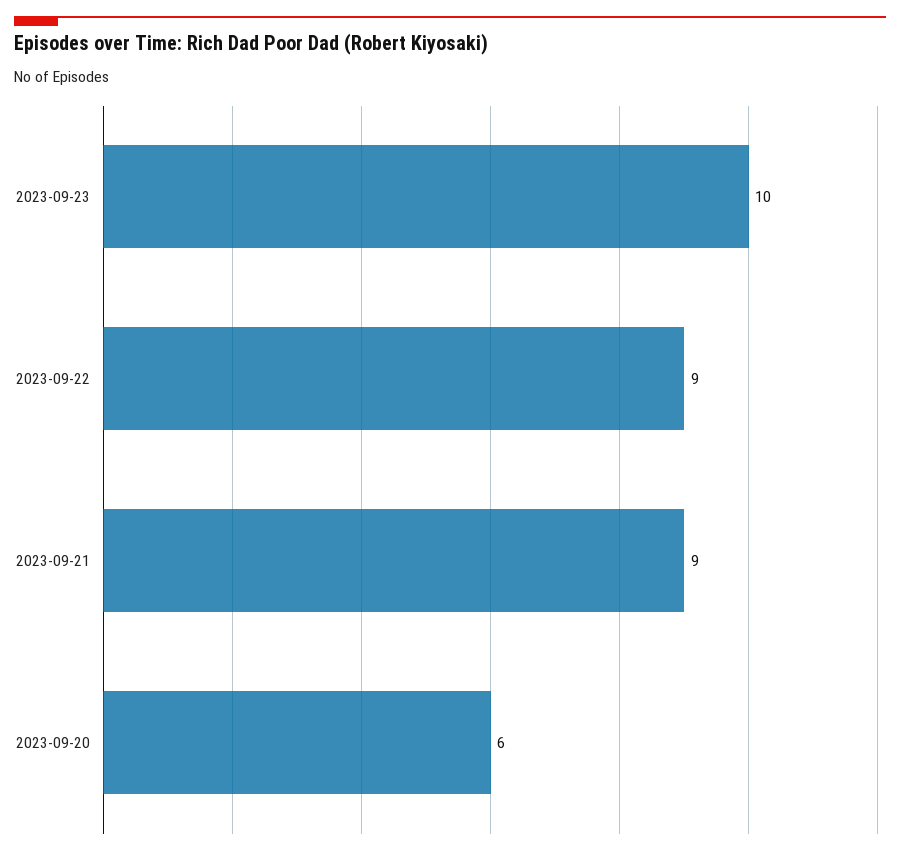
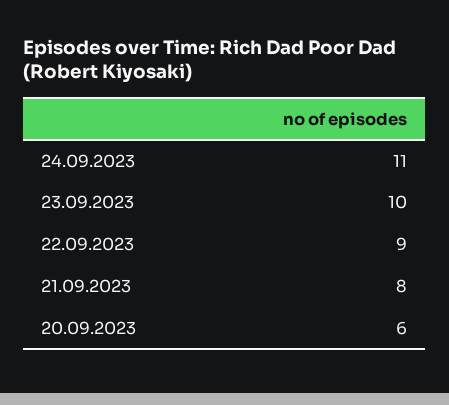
2023-09-21: 9 -> 8
24.09.2023: none -> 11

